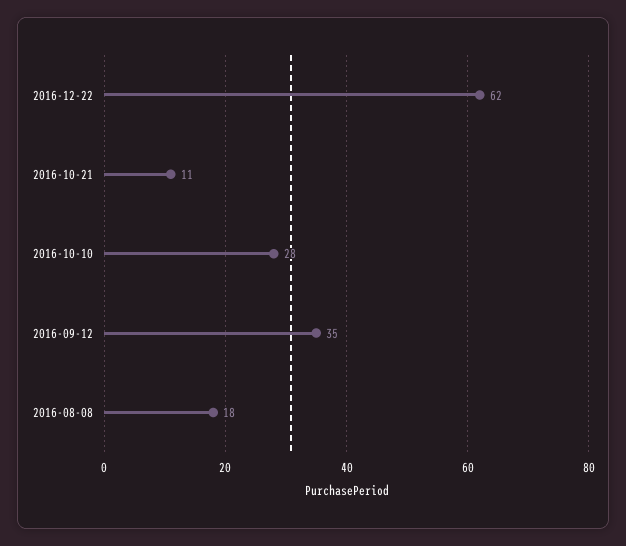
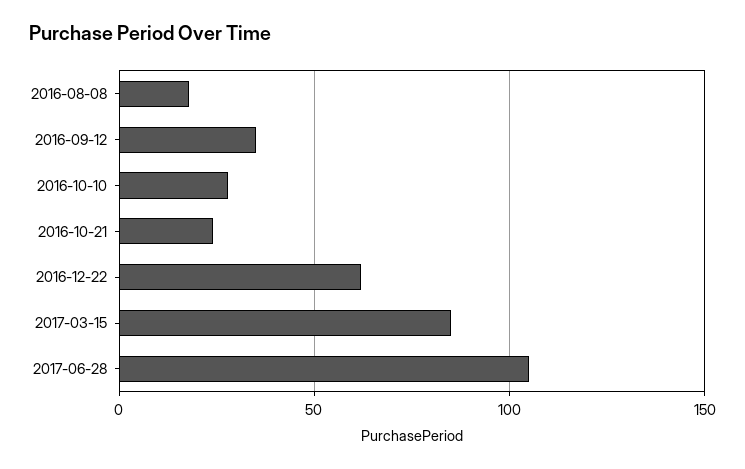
2016-10-21: 11 -> 25
2017-03-15: none -> 85
2017-06-28: none -> 105

